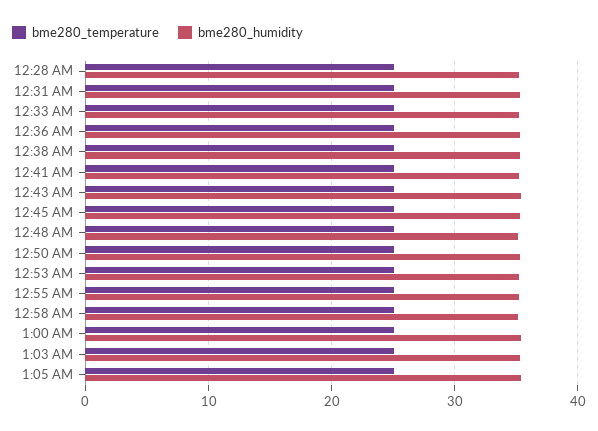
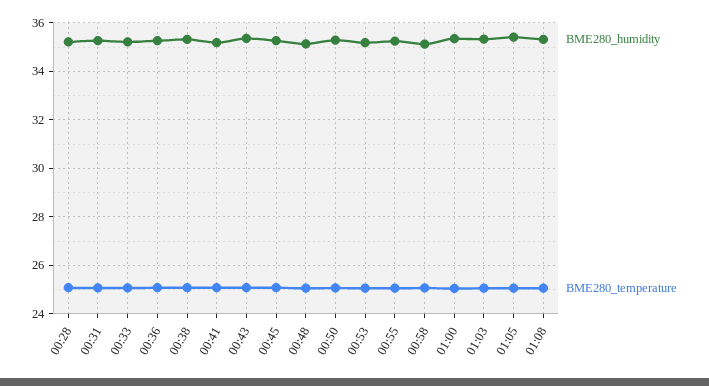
bme280_humidity, 01:08: none -> 35.25
bme280_temperature, 01:08: none -> 25

